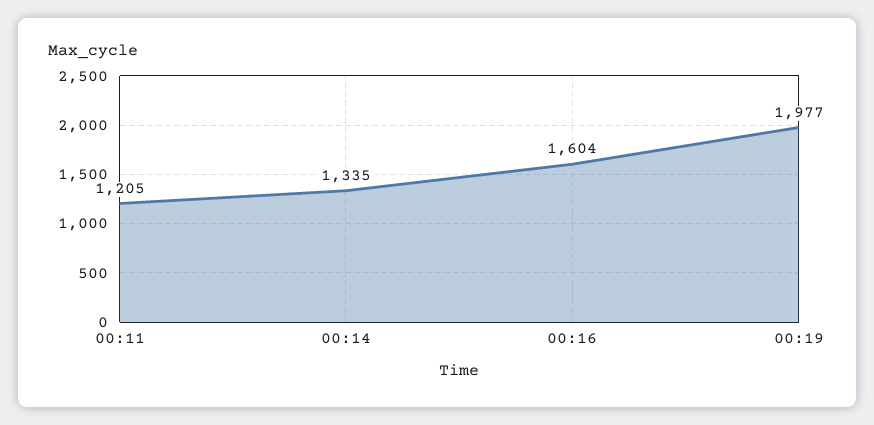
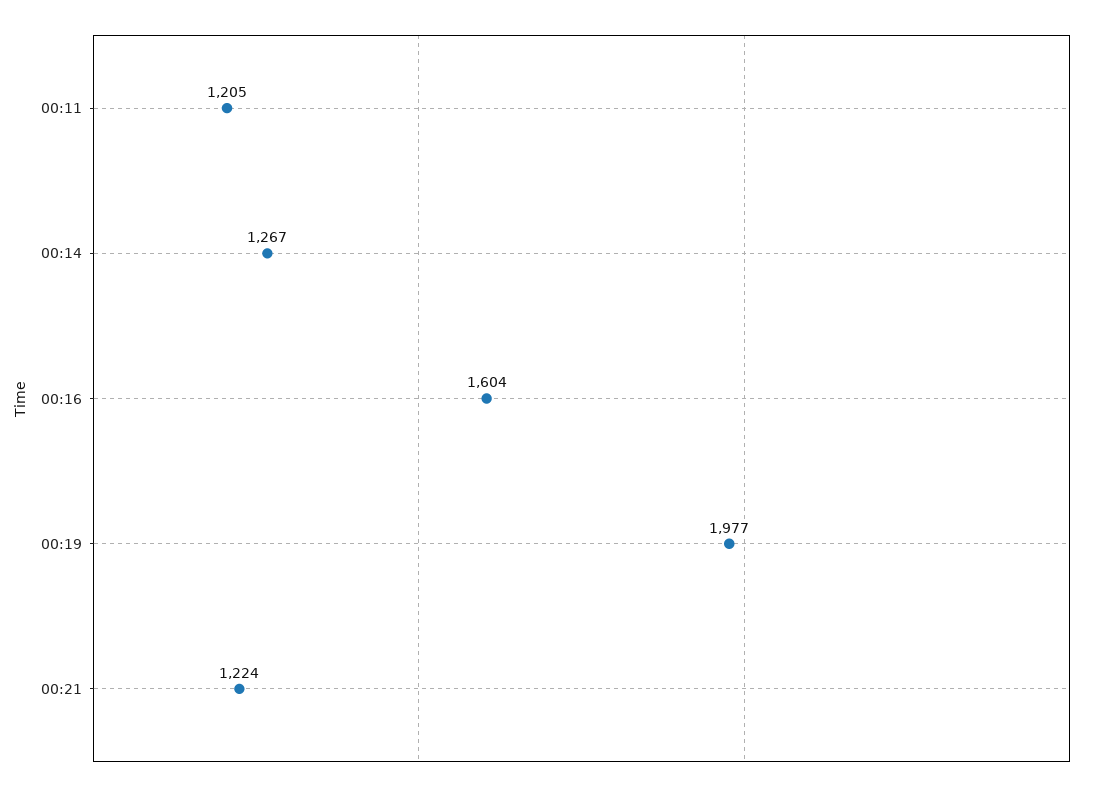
00:14: 1335 -> 1267
00:21: none -> 1224

